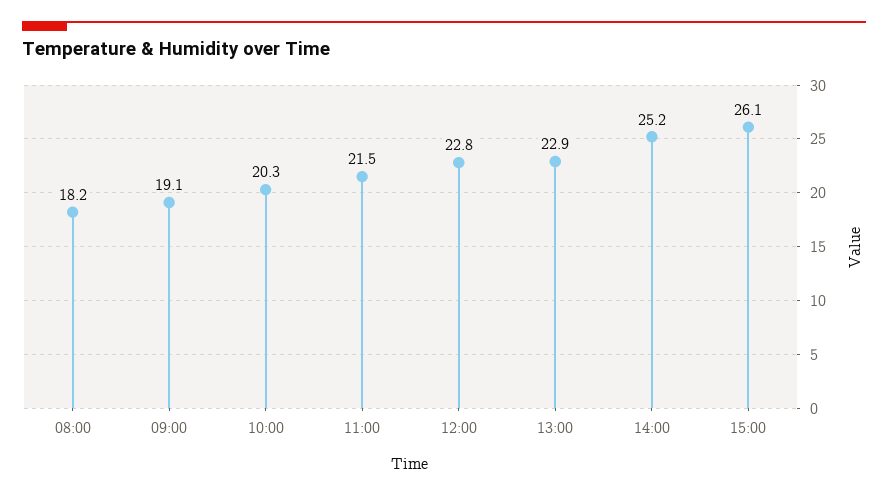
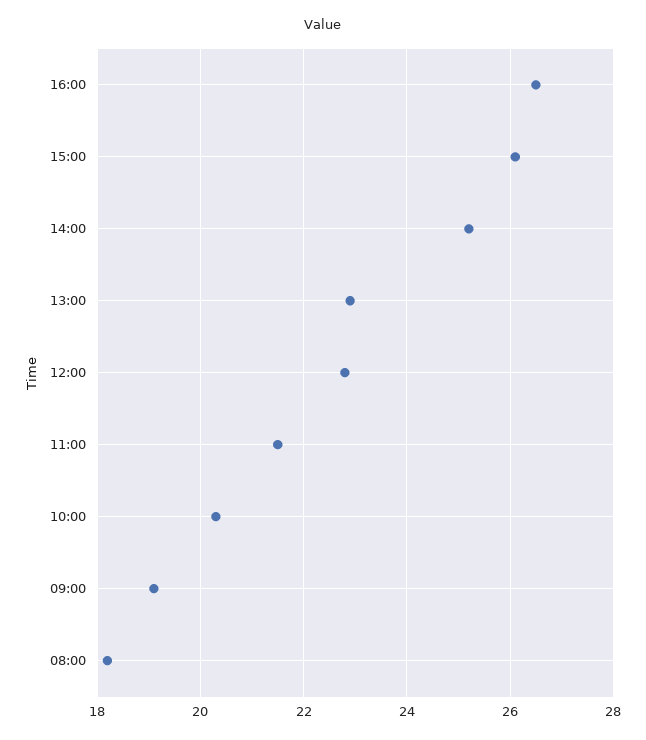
16:00: none -> 26.5

